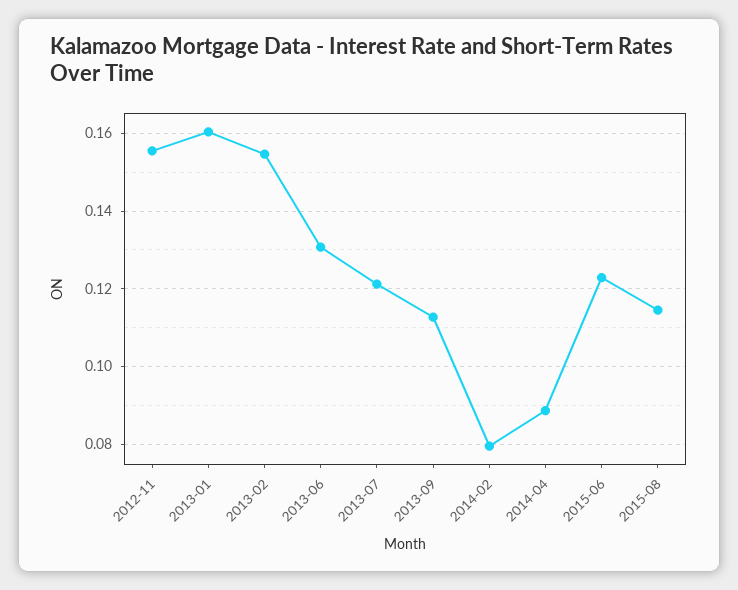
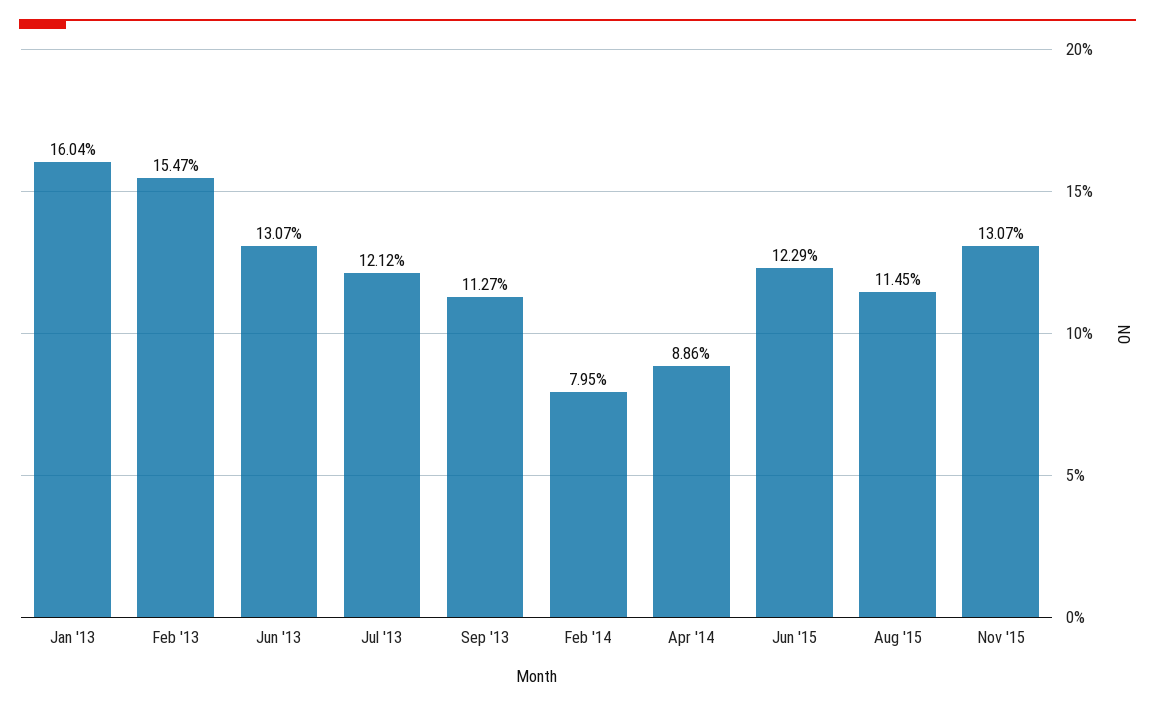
2012-11: 0.156 -> none
Nov '15: none -> 0.1307

